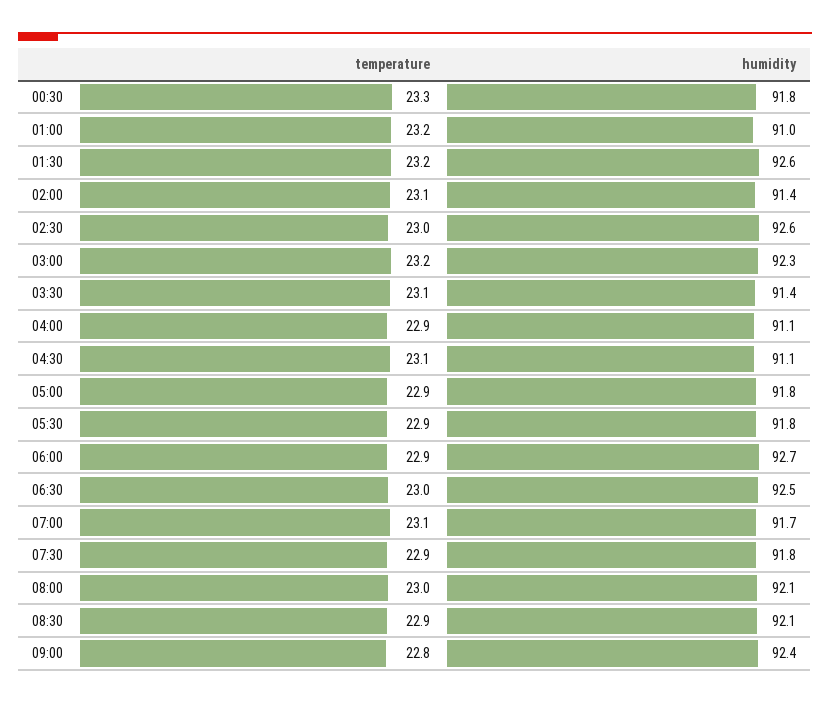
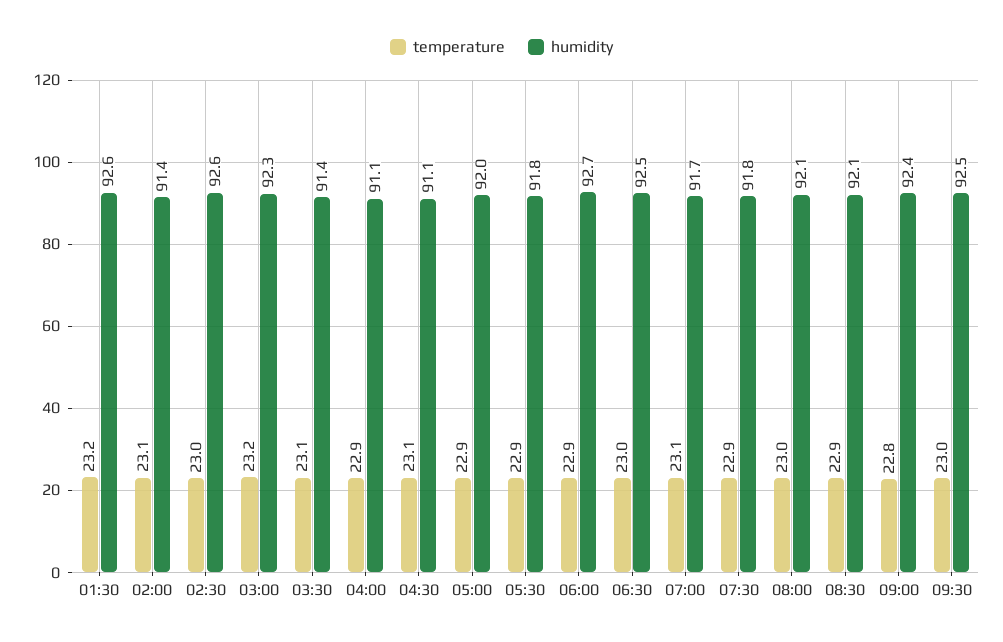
temperature, 00:30: 23.3 -> none
humidity, 00:30: 91.8 -> none
temperature, 01:00: 23.2 -> none
humidity, 01:00: 91 -> none
humidity, 05:00: 91.8 -> 92
temperature, 09:30: none -> 23
humidity, 09:30: none -> 92.5

